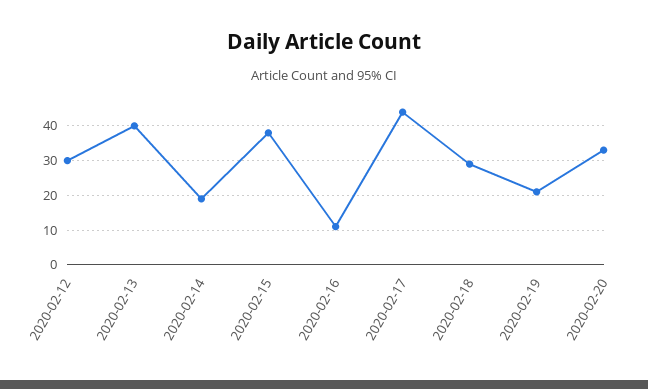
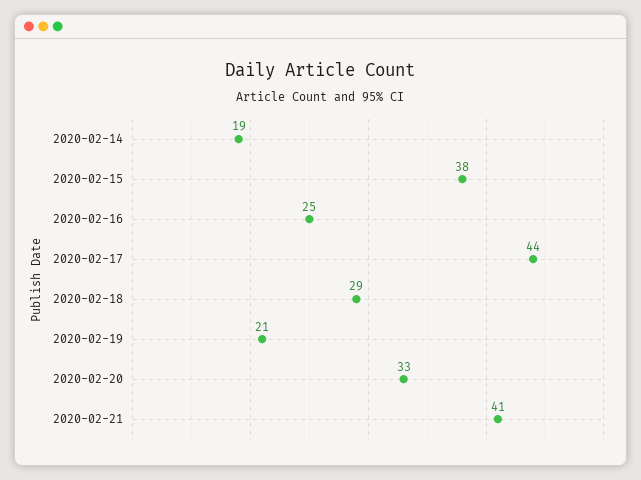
2020-02-12: 30 -> none
2020-02-13: 40 -> none
2020-02-16: 10 -> 25
2020-02-21: none -> 41

